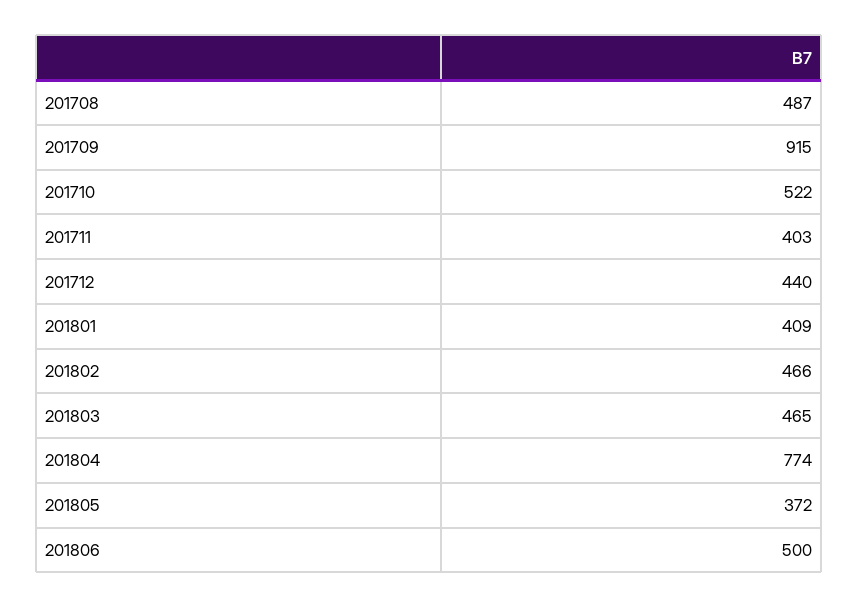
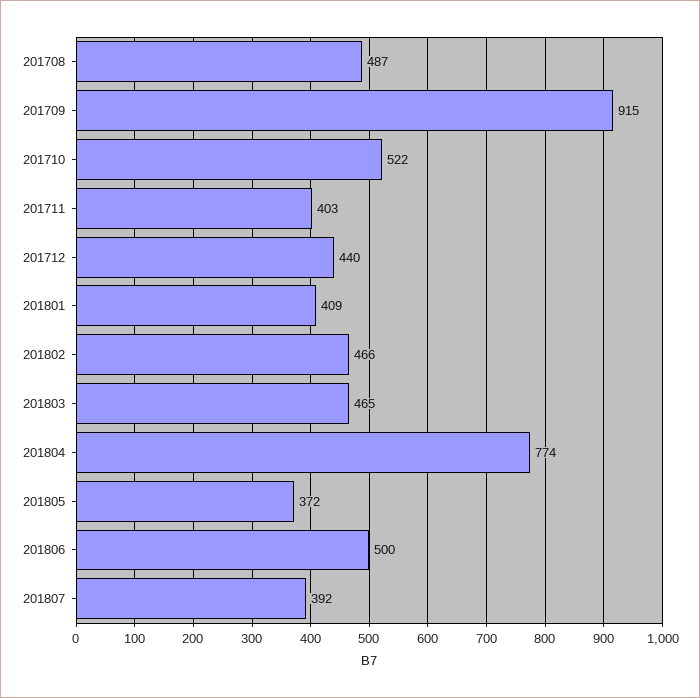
201807: none -> 392

